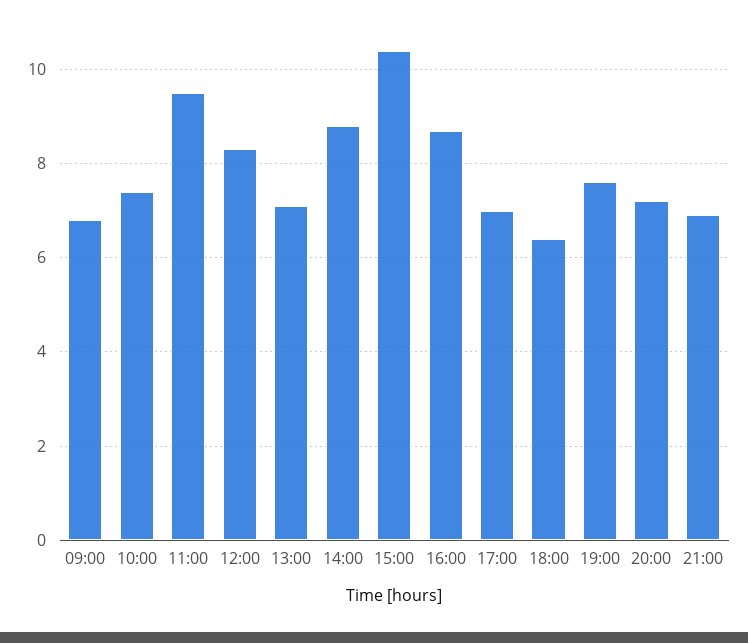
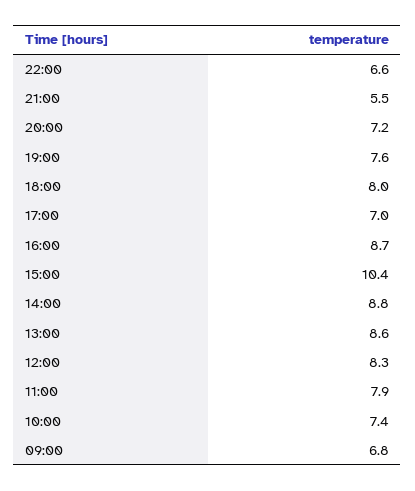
11:00: 9.5 -> 7.9
13:00: 7 -> 8.6
18:00: 6.5 -> 8
21:00: 7 -> 5.5
22:00: none -> 6.6

